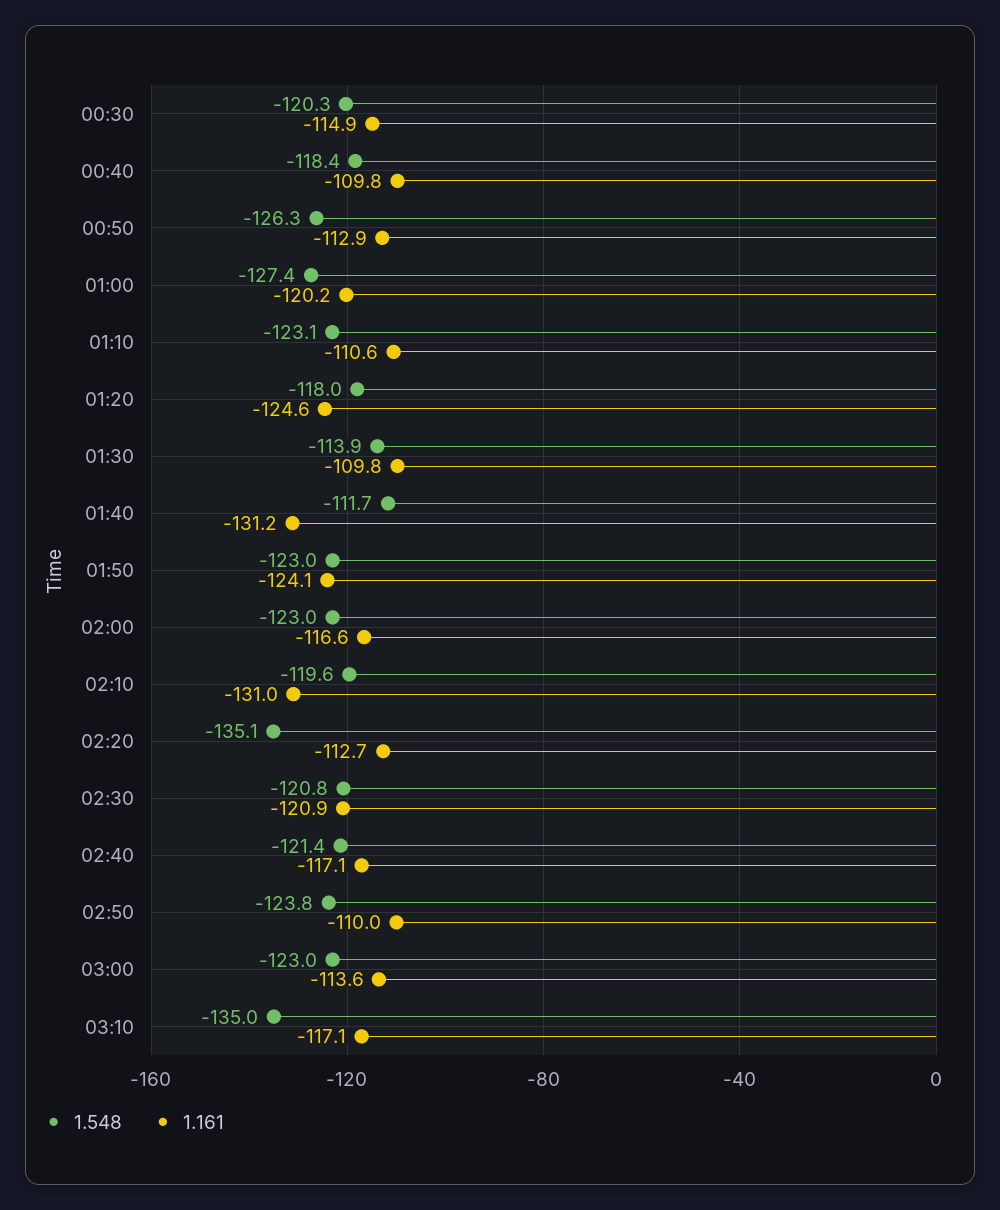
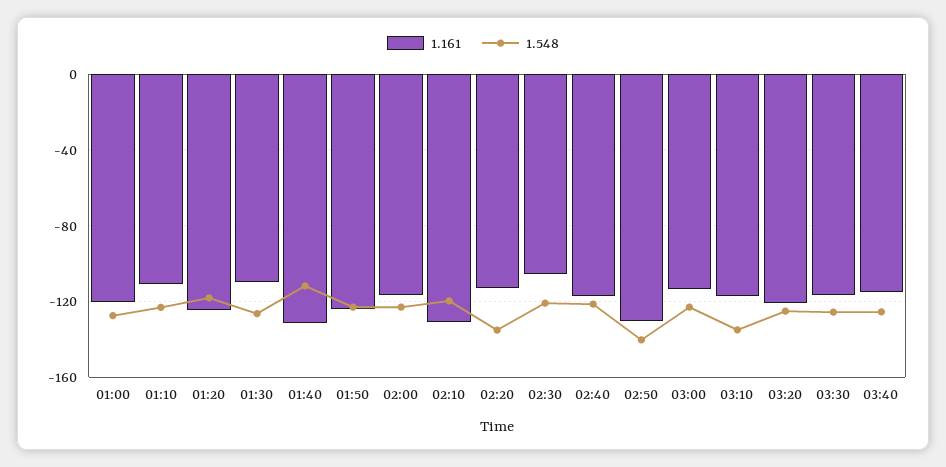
1.548, 00:30: -120.3 -> none
1.161, 00:30: -114.9 -> none
1.548, 00:40: -118.4 -> none
1.161, 00:40: -109.8 -> none
1.548, 00:50: -126.3 -> none
1.161, 00:50: -112.9 -> none
1.548, 01:30: -113.9 -> -125
1.161, 02:30: -120.9 -> -105
1.548, 02:50: -123.8 -> -140
1.161, 02:50: -110 -> -130
1.161, 03:20: none -> -120
1.548, 03:20: none -> -125
1.161, 03:30: none -> -115
1.548, 03:30: none -> -125
1.161, 03:40: none -> -115
1.548, 03:40: none -> -125

